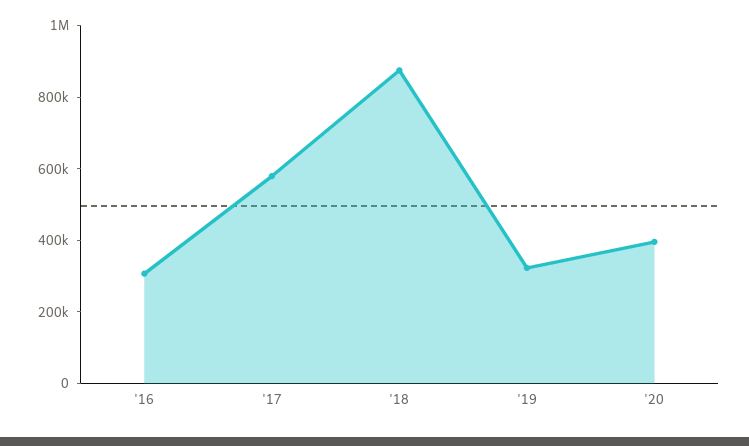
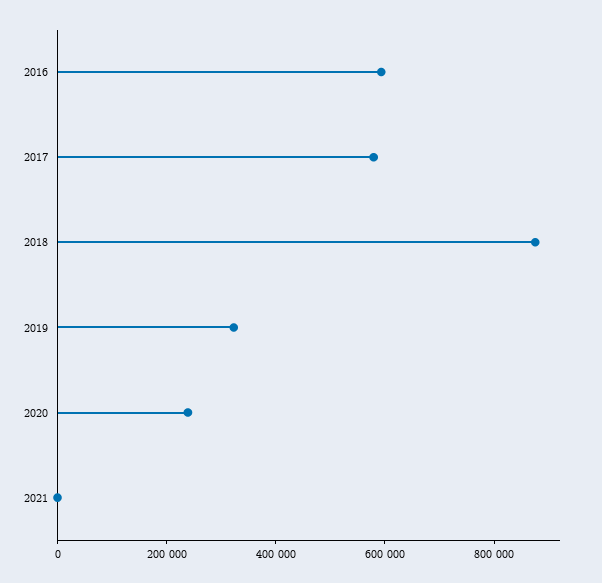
'16: 300000 -> 600000
'20: 400000 -> 250000
2021: none -> 0

